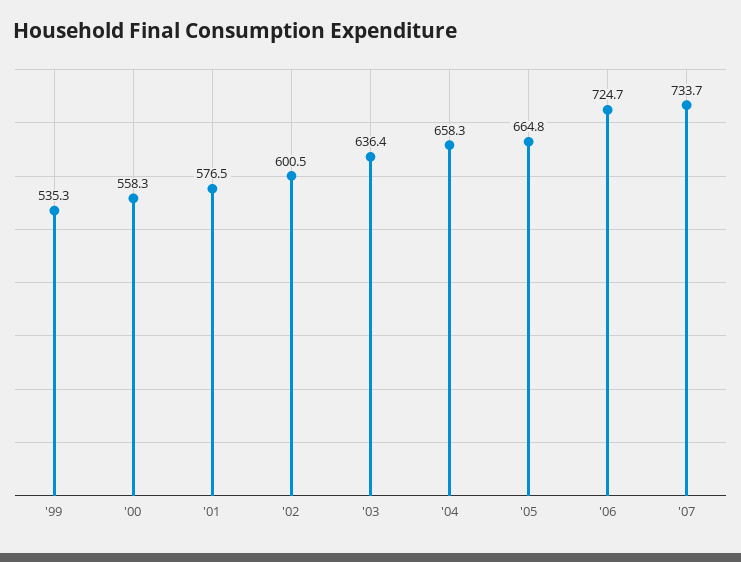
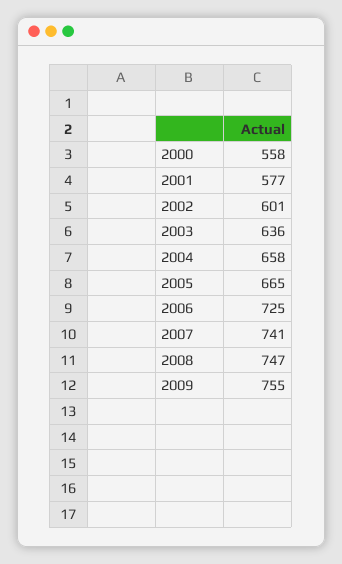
'99: 535.3 -> none
'07: 733.7 -> 741
2008: none -> 747
2009: none -> 755

